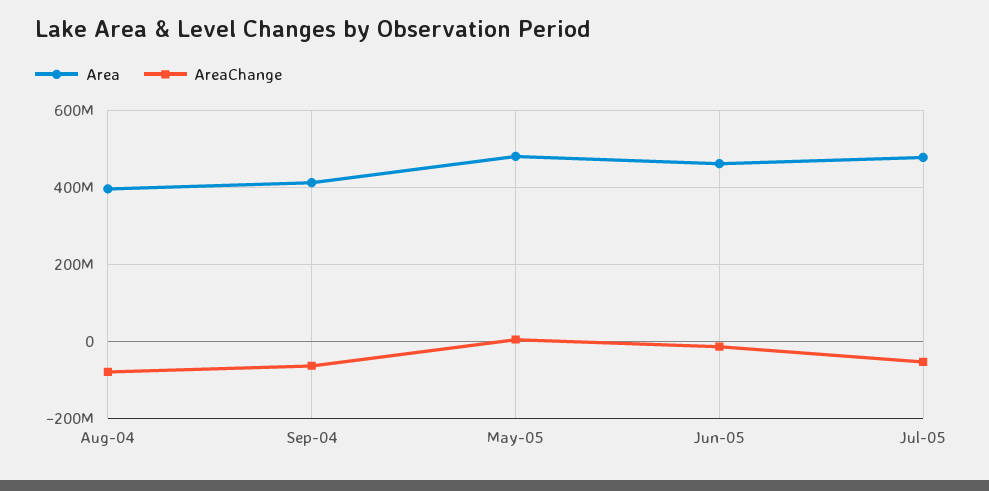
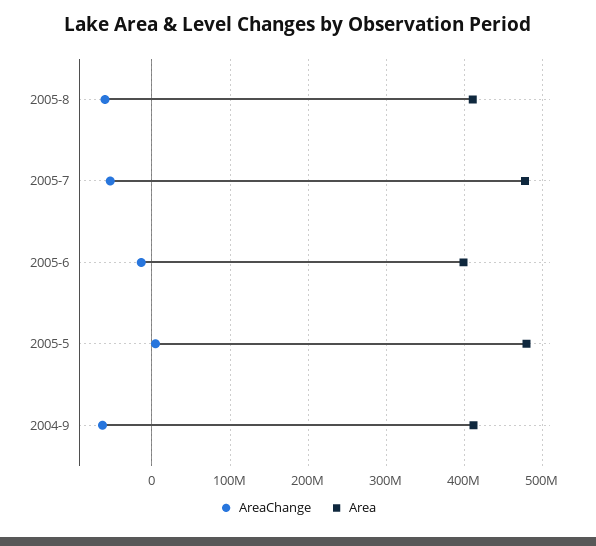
Area, Aug-04: 400000000 -> none
AreaChange, Aug-04: -80000000 -> none
Area, Jun-05: 460000000 -> 400000000
AreaChange, 2005-8: none -> -60000000
Area, 2005-8: none -> 410000000

